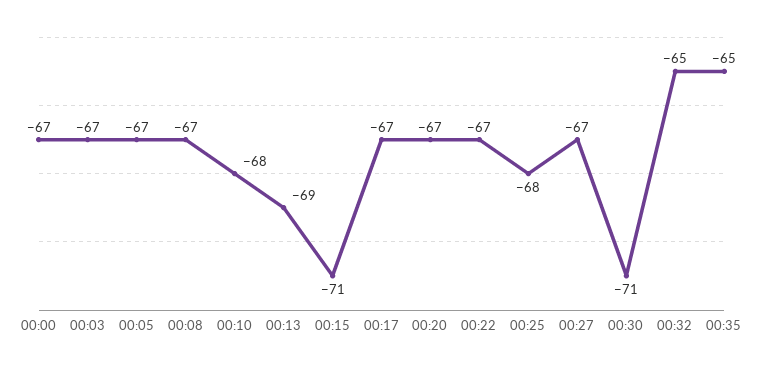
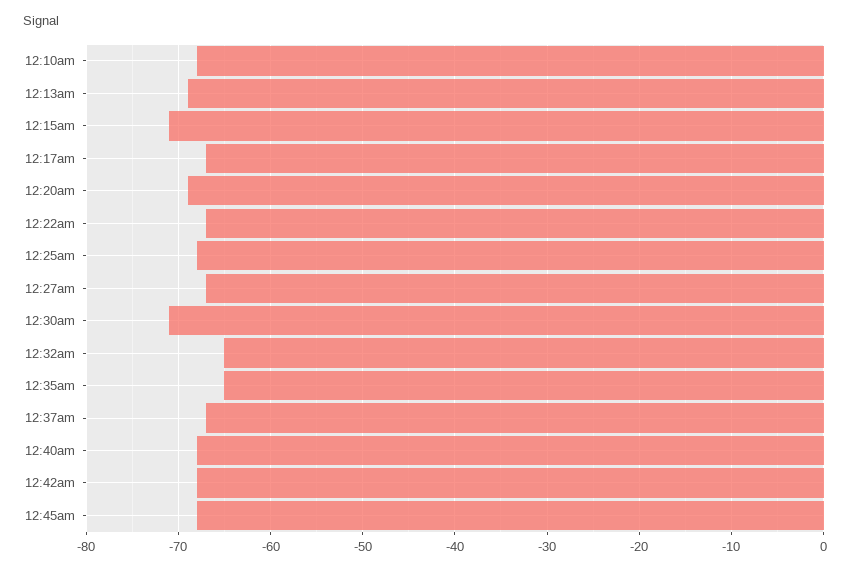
00:00: -67 -> none
00:03: -67 -> none
00:05: -67 -> none
00:08: -67 -> none
00:20: -67 -> -69
12:37am: none -> -67
12:40am: none -> -68
12:42am: none -> -68
12:45am: none -> -68

